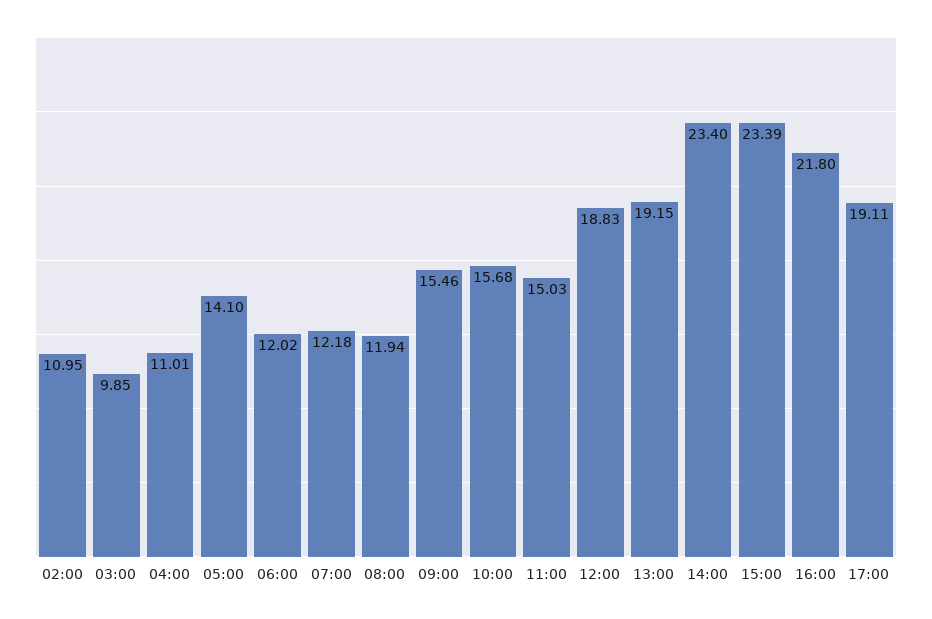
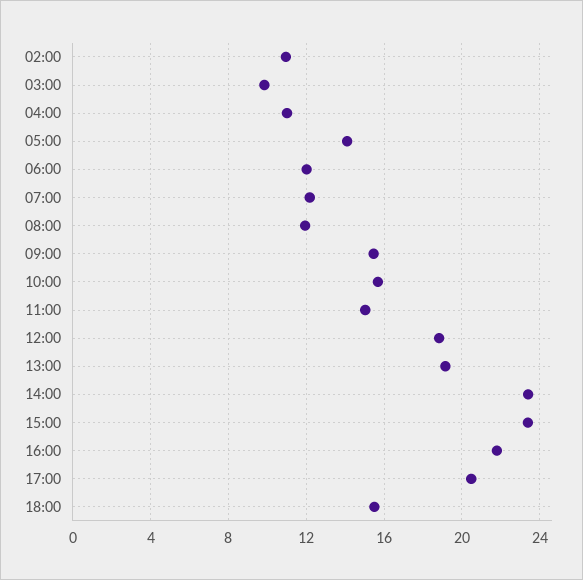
17:00: 19.11 -> 20.5
18:00: none -> 15.5

